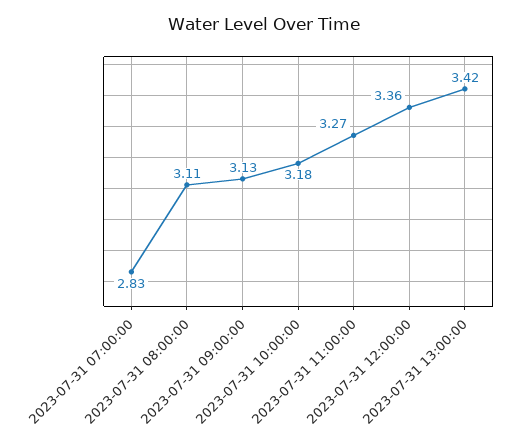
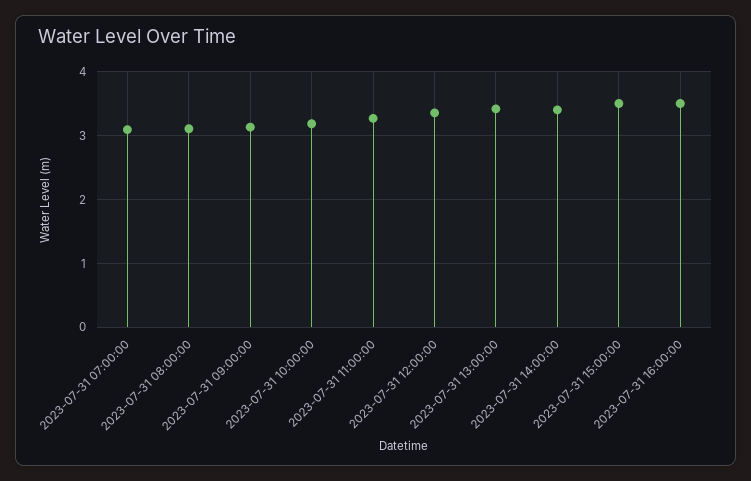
2023-07-31 07:00:00: 2.83 -> 3.1
2023-07-31 14:00:00: none -> 3.4
2023-07-31 15:00:00: none -> 3.5
2023-07-31 16:00:00: none -> 3.5

